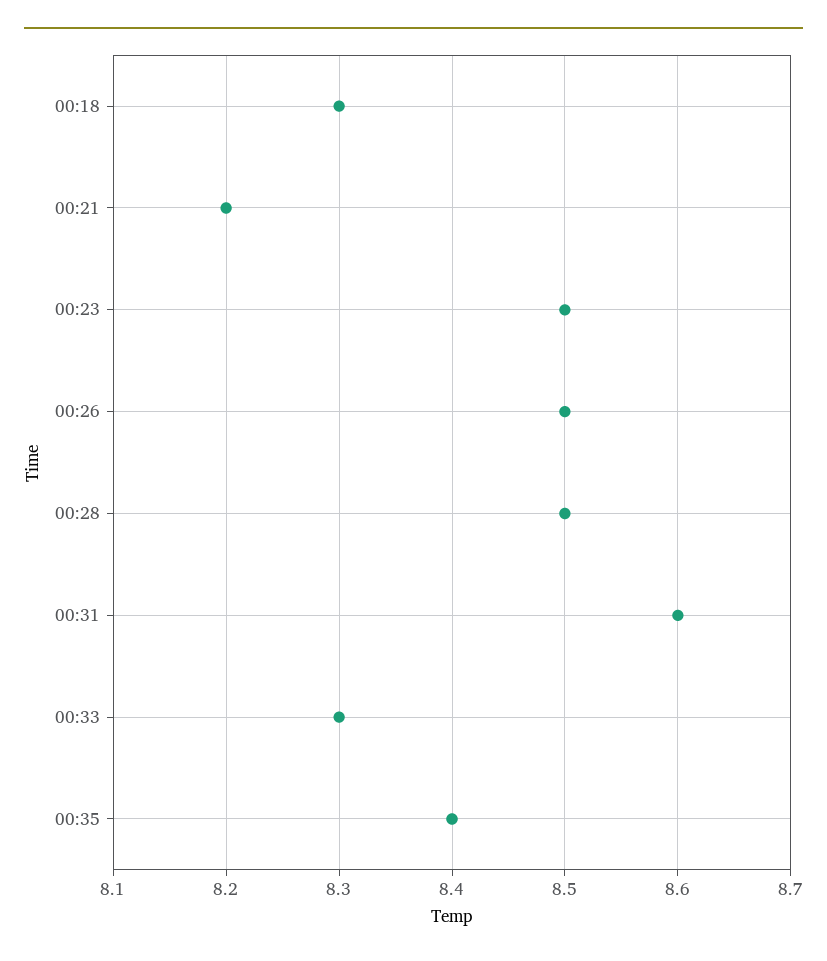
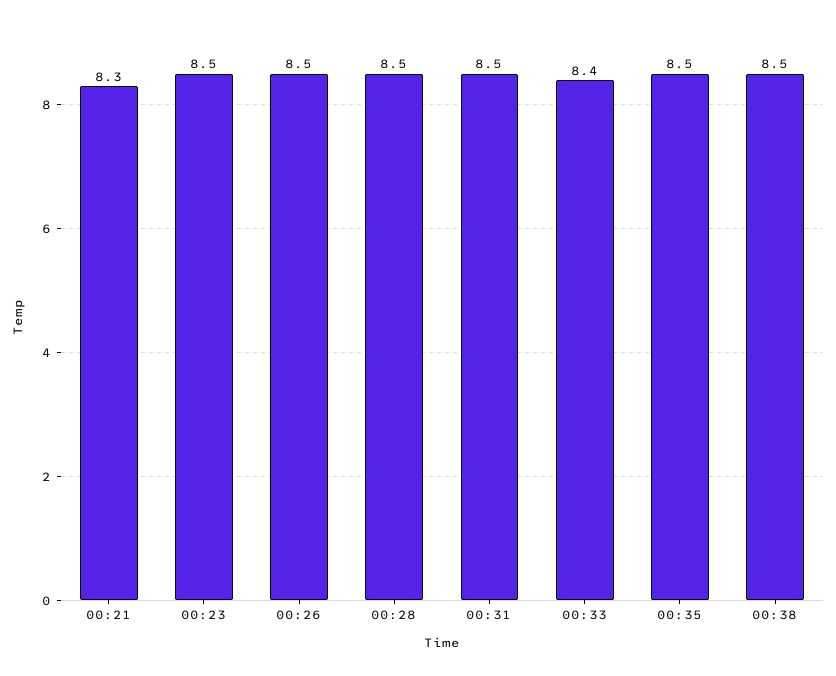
00:18: 8.3 -> none
00:21: 8.2 -> 8.3
00:31: 8.6 -> 8.5
00:33: 8.3 -> 8.4
00:35: 8.4 -> 8.5
00:38: none -> 8.5

